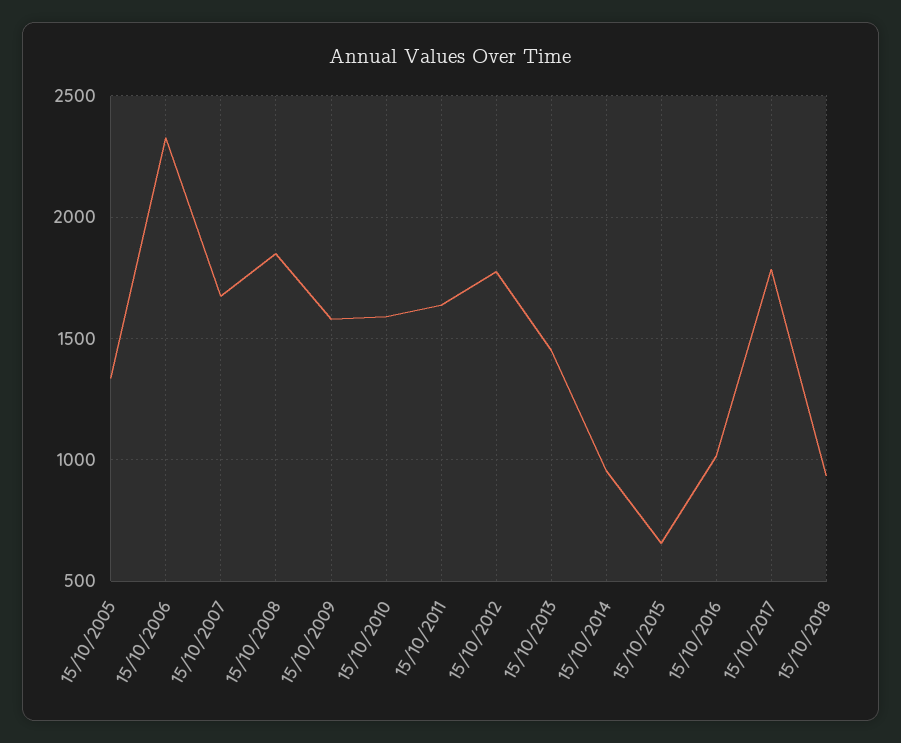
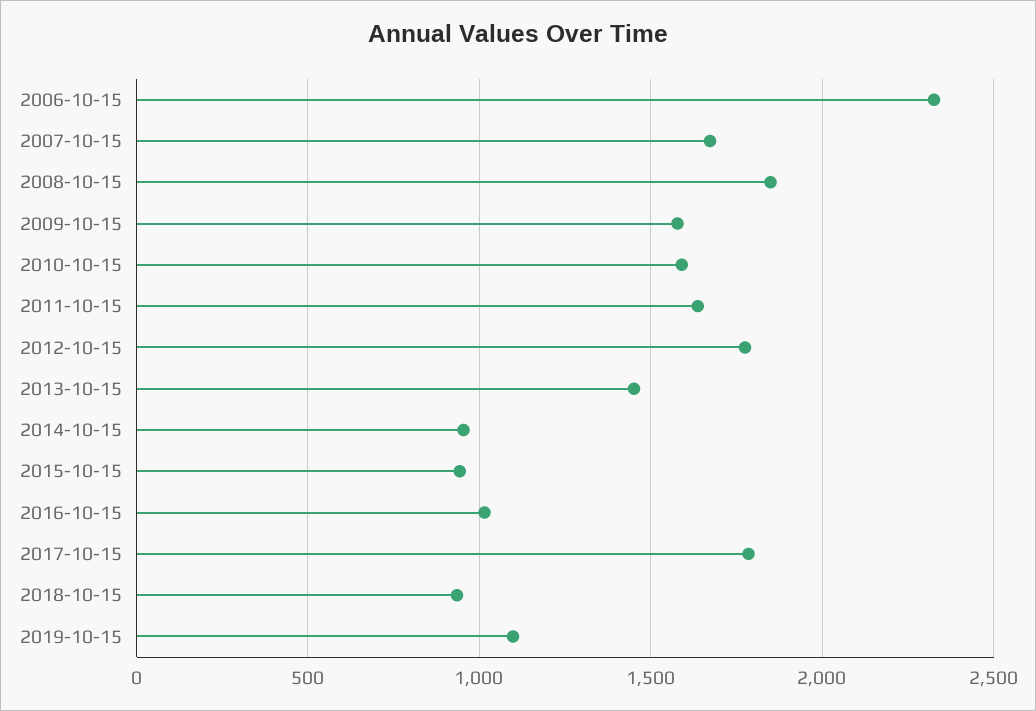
15/10/2005: 1350 -> none
15/10/2015: 650 -> 950
2019-10-15: none -> 1100

